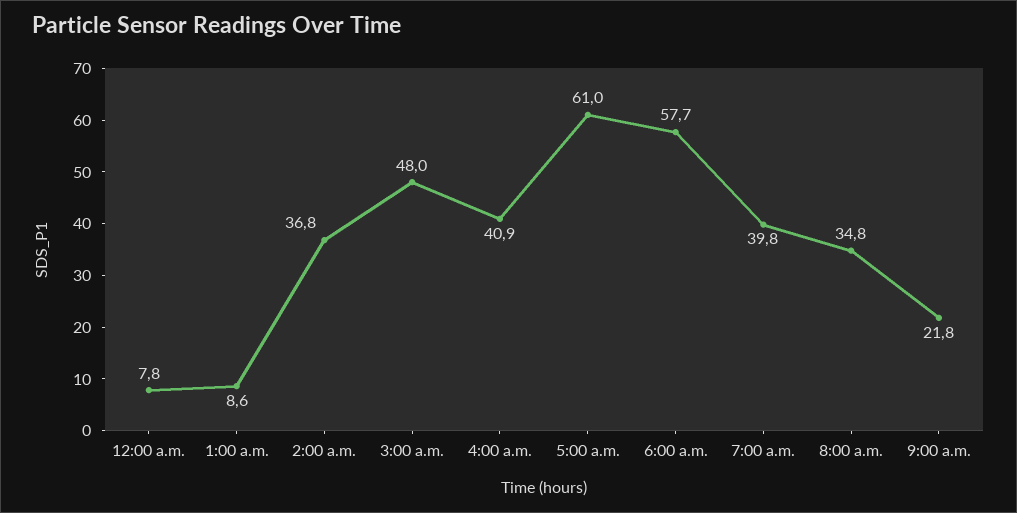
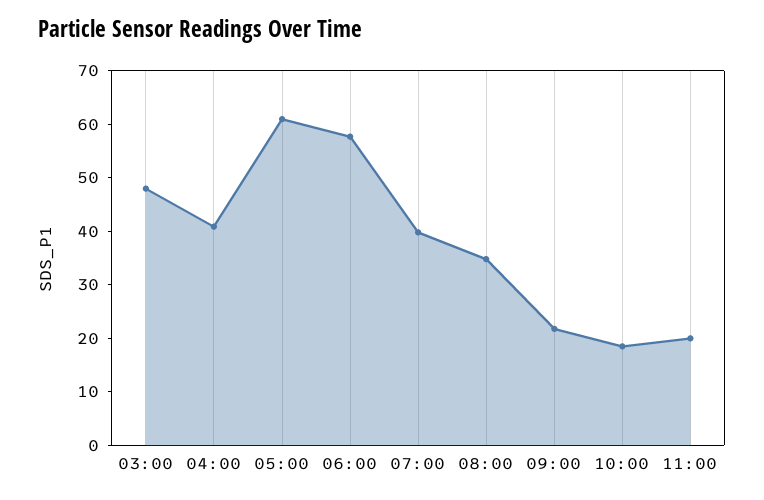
12:00 a.m.: 7.8 -> none
1:00 a.m.: 8.6 -> none
2:00 a.m.: 36.8 -> none
10:00: none -> 18
11:00: none -> 20

